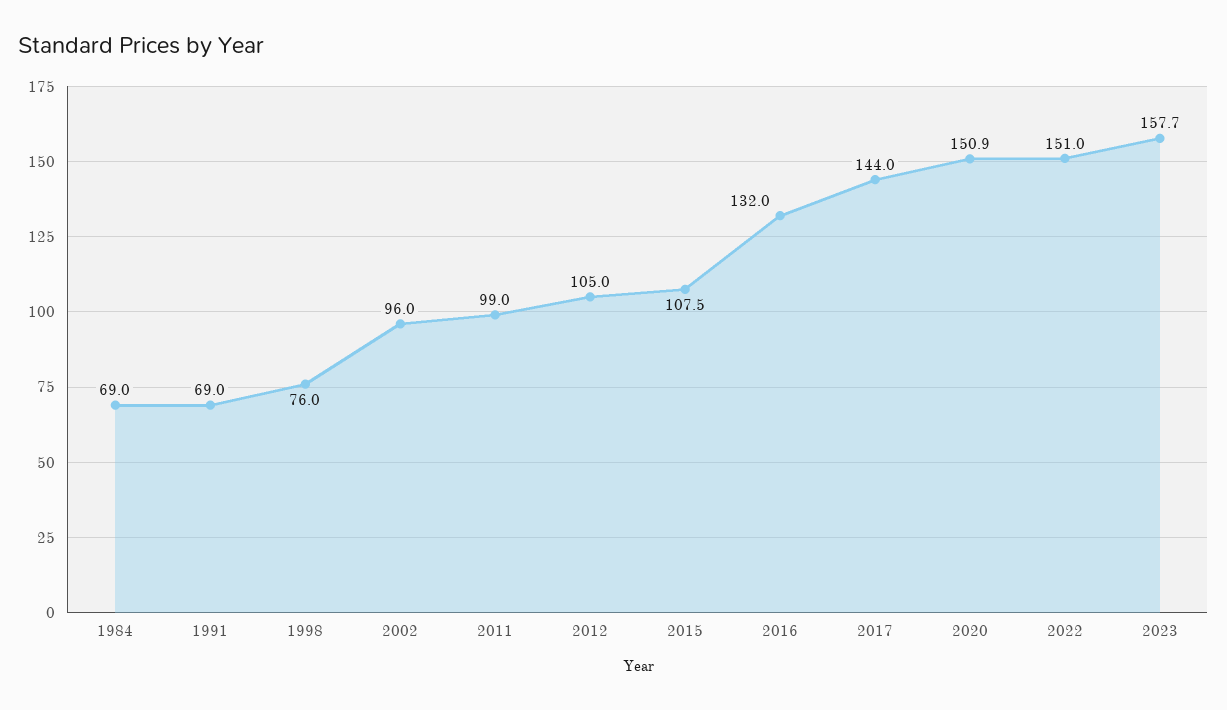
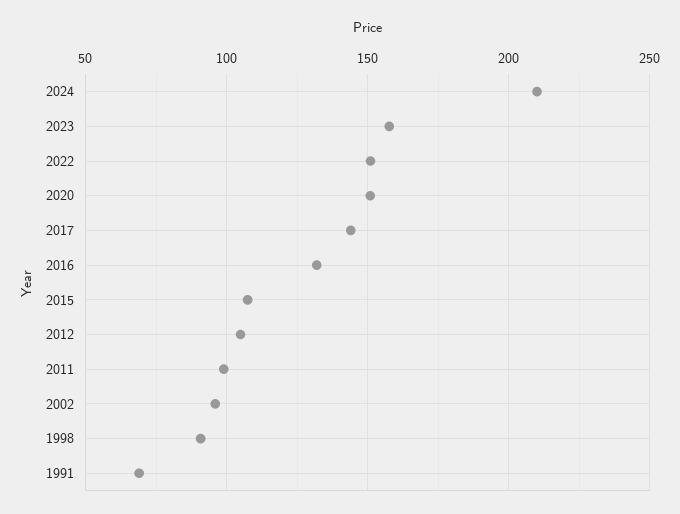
1984: 69 -> none
1998: 76 -> 90
2024: none -> 210

